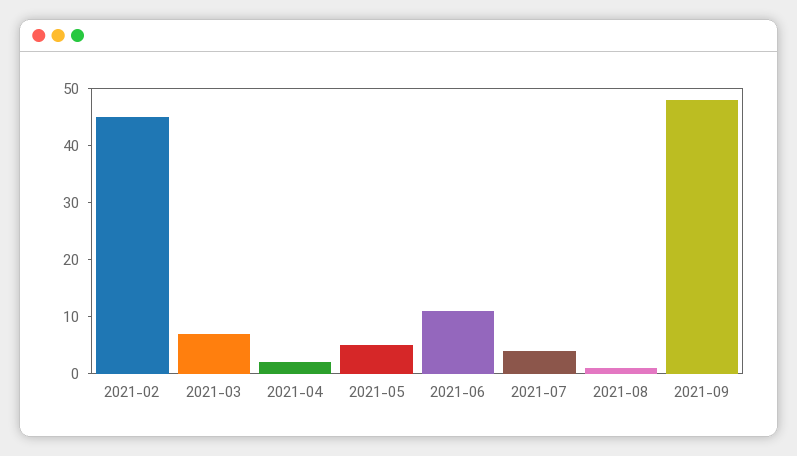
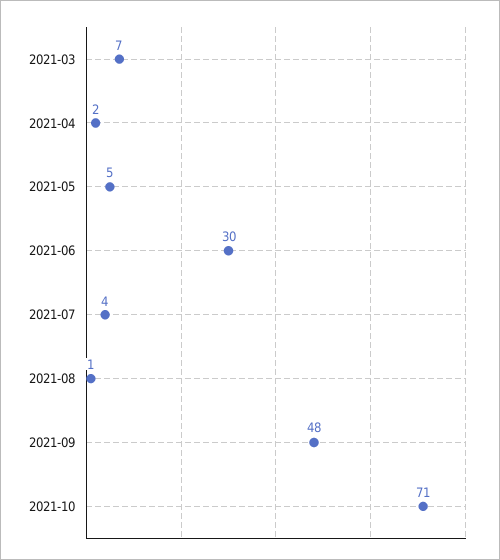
2021-02: 45 -> none
2021-06: 10 -> 30
2021-10: none -> 71

